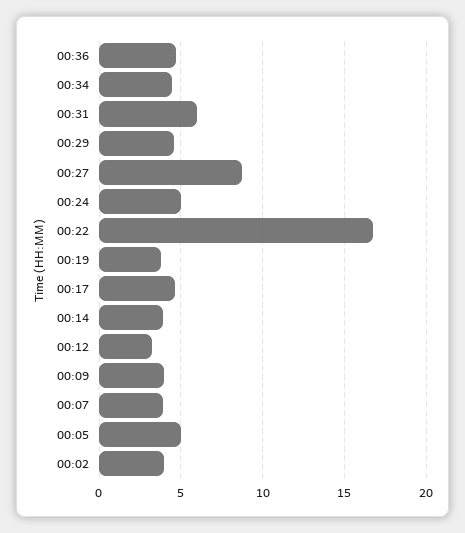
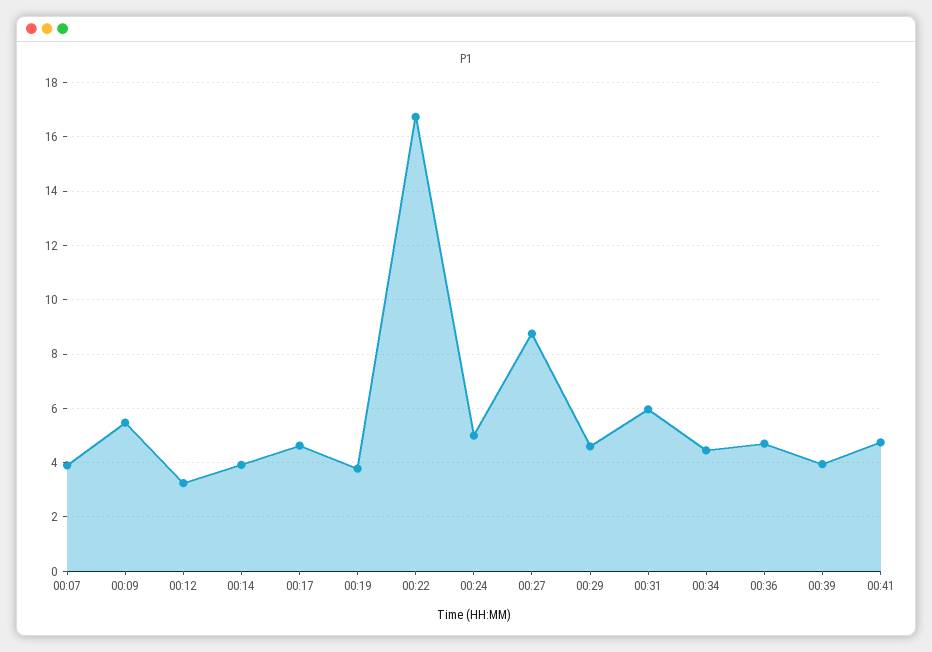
00:09: 4 -> 5.5
00:05: 5 -> none
00:02: 4 -> none
00:39: none -> 4
00:41: none -> 4.75

